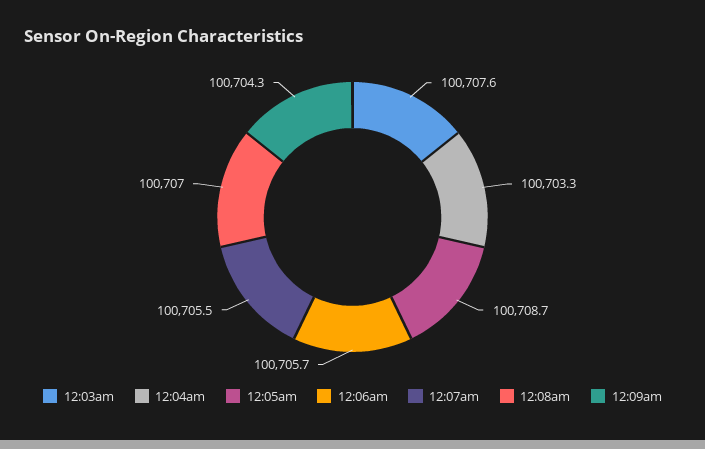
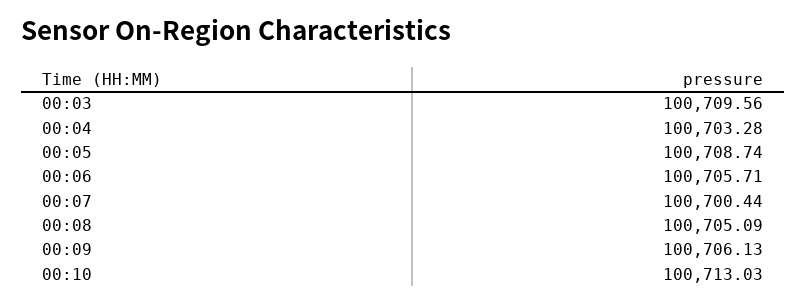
12:03am: 100707.6 -> 100709.56
12:07am: 100705.5 -> 100700.44
12:08am: 100707 -> 100705.09
12:09am: 100704.3 -> 100706.13
00:10: none -> 100713.03

